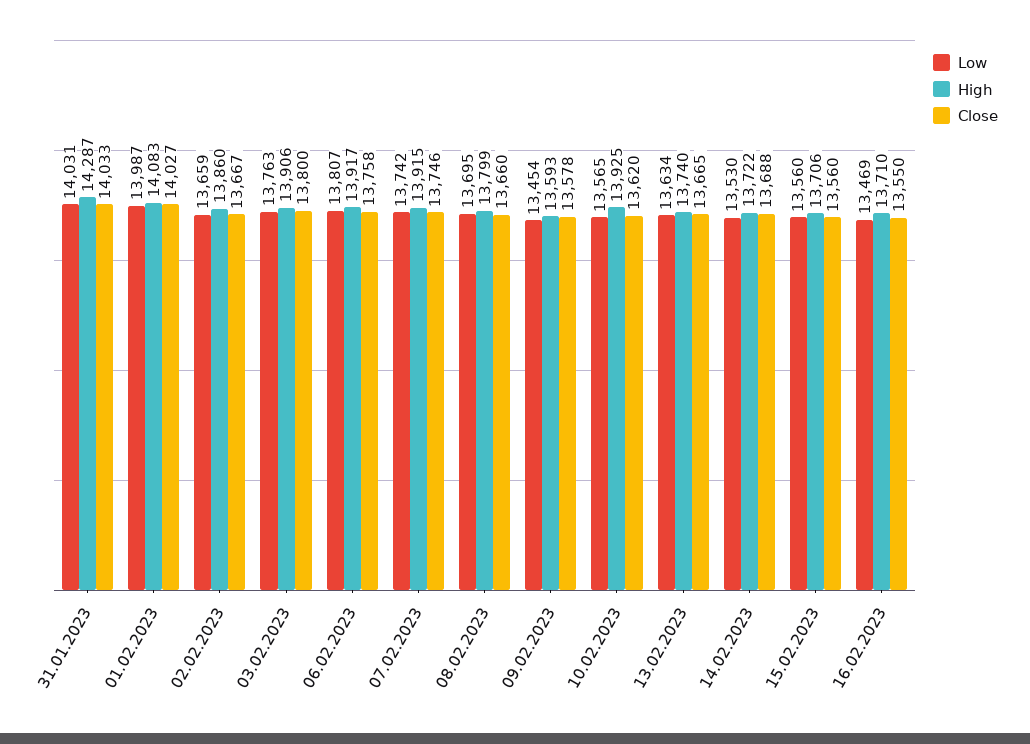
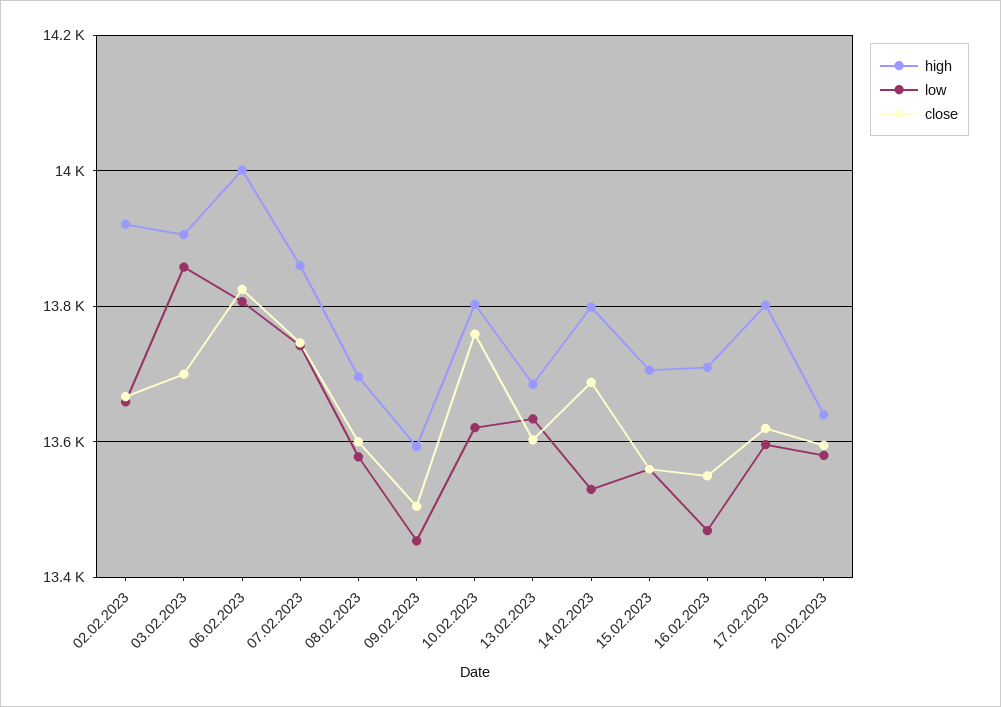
Low, 31.01.2023: 14031 -> none
High, 31.01.2023: 14287 -> none
Close, 31.01.2023: 14033 -> none
Low, 01.02.2023: 13987 -> none
High, 01.02.2023: 14083 -> none
Close, 01.02.2023: 14027 -> none
High, 02.02.2023: 13860 -> 13920
Low, 03.02.2023: 13763 -> 13860
Close, 03.02.2023: 13800 -> 13700
High, 06.02.2023: 13917 -> 14000
Close, 06.02.2023: 13758 -> 13820
High, 07.02.2023: 13915 -> 13860
Low, 08.02.2023: 13695 -> 13580
High, 08.02.2023: 13799 -> 13700
Close, 08.02.2023: 13660 -> 13600
Close, 09.02.2023: 13578 -> 13500
Low, 10.02.2023: 13565 -> 13620
High, 10.02.2023: 13925 -> 13800
Close, 10.02.2023: 13620 -> 13760
High, 13.02.2023: 13740 -> 13680
Close, 13.02.2023: 13665 -> 13600
High, 14.02.2023: 13722 -> 13800
High, 17.02.2023: none -> 13800
Low, 17.02.2023: none -> 13600
Close, 17.02.2023: none -> 13620
High, 20.02.2023: none -> 13640
Low, 20.02.2023: none -> 13580
Close, 20.02.2023: none -> 13600

